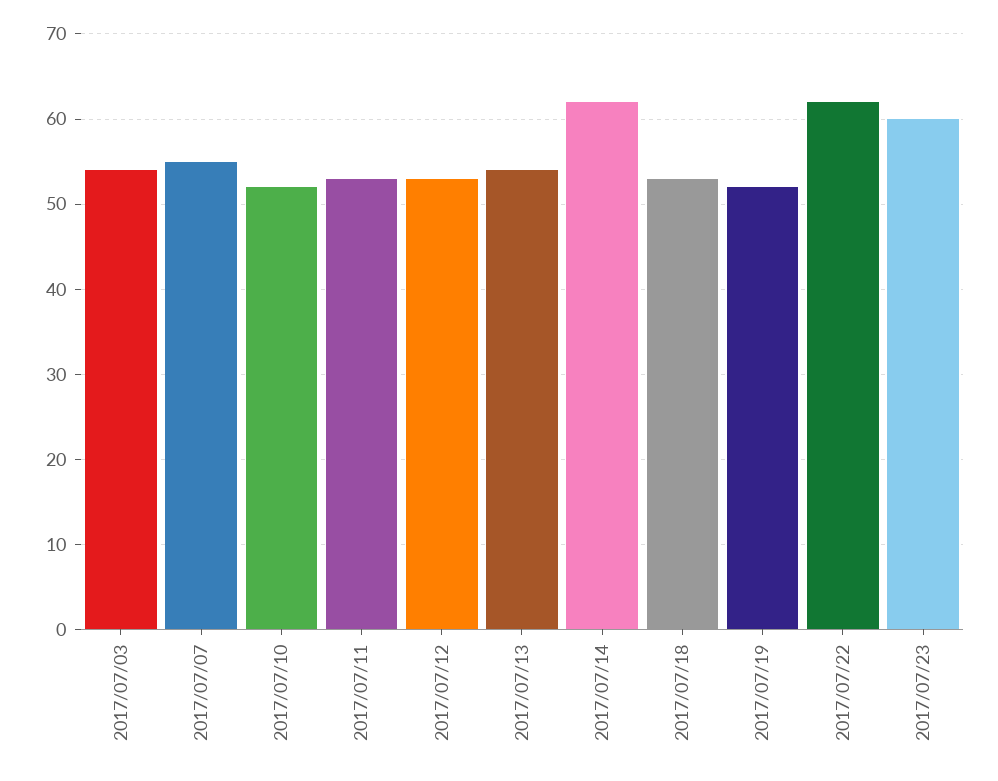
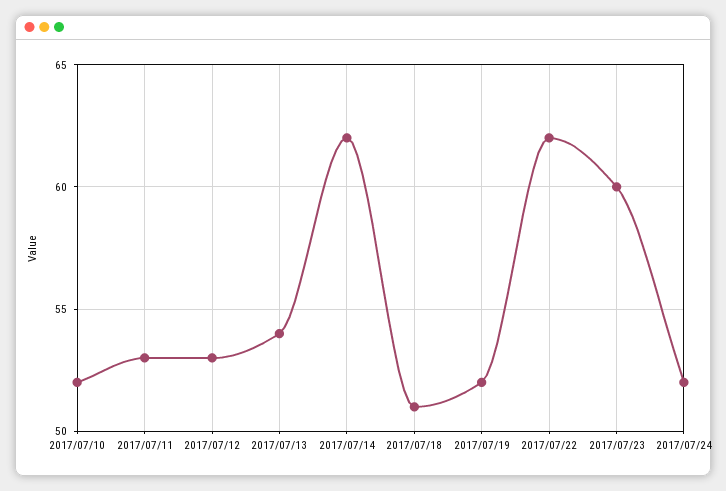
2017/07/03: 54 -> none
2017/07/07: 55 -> none
2017/07/18: 53 -> 51
2017/07/24: none -> 52

